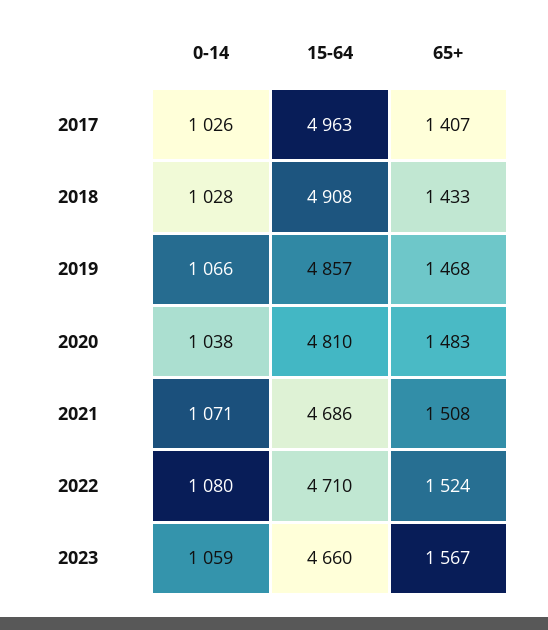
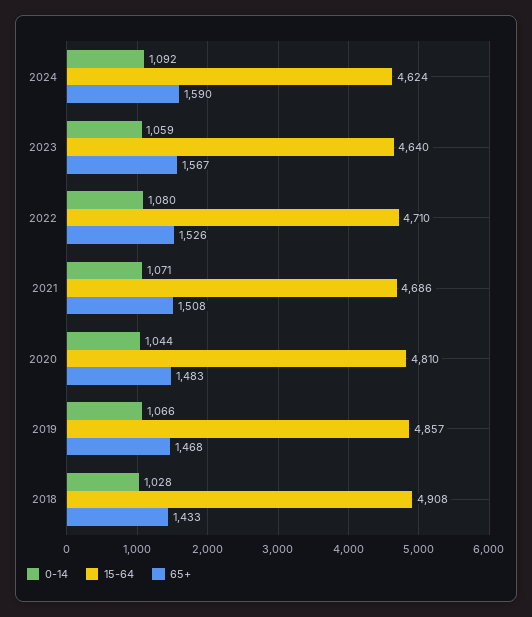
0-14, 2017: 1026 -> none
15-64, 2017: 4963 -> none
65+, 2017: 1407 -> none
0-14, 2020: 1038 -> 1044
65+, 2022: 1524 -> 1526
15-64, 2023: 4660 -> 4640
0-14, 2024: none -> 1092
15-64, 2024: none -> 4624
65+, 2024: none -> 1590

